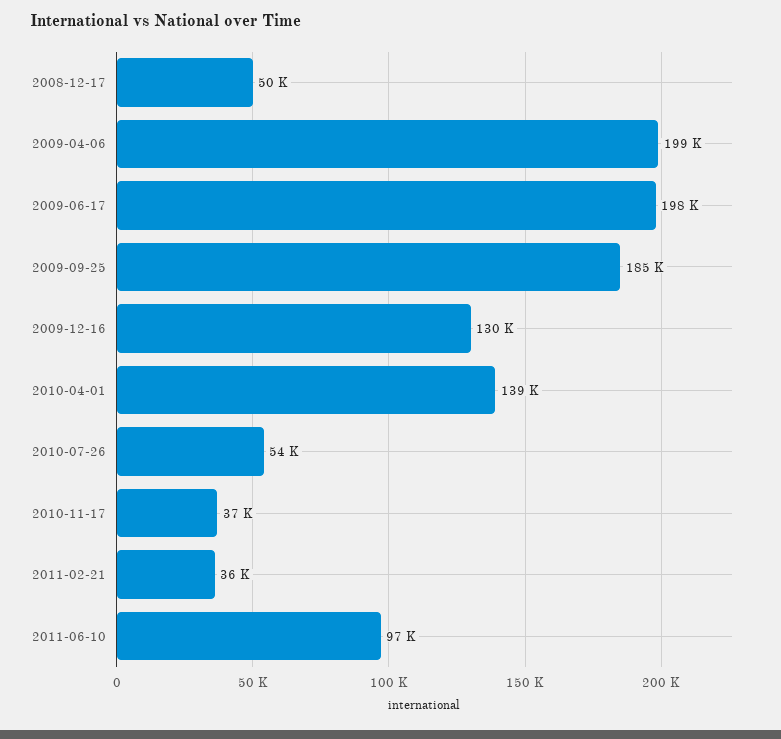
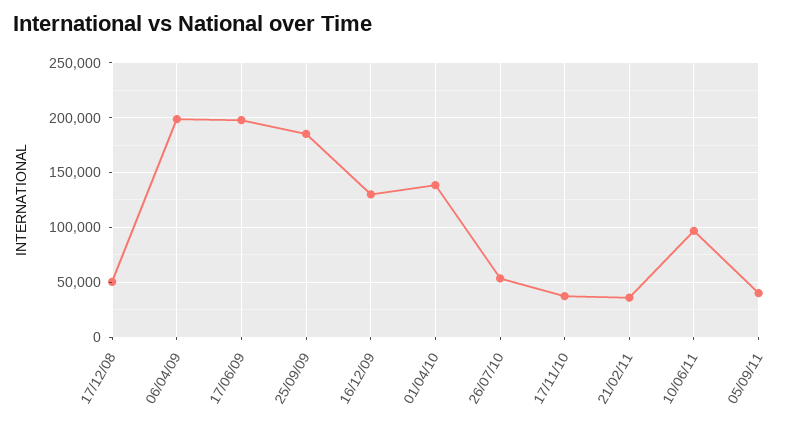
05/09/11: none -> 40000

